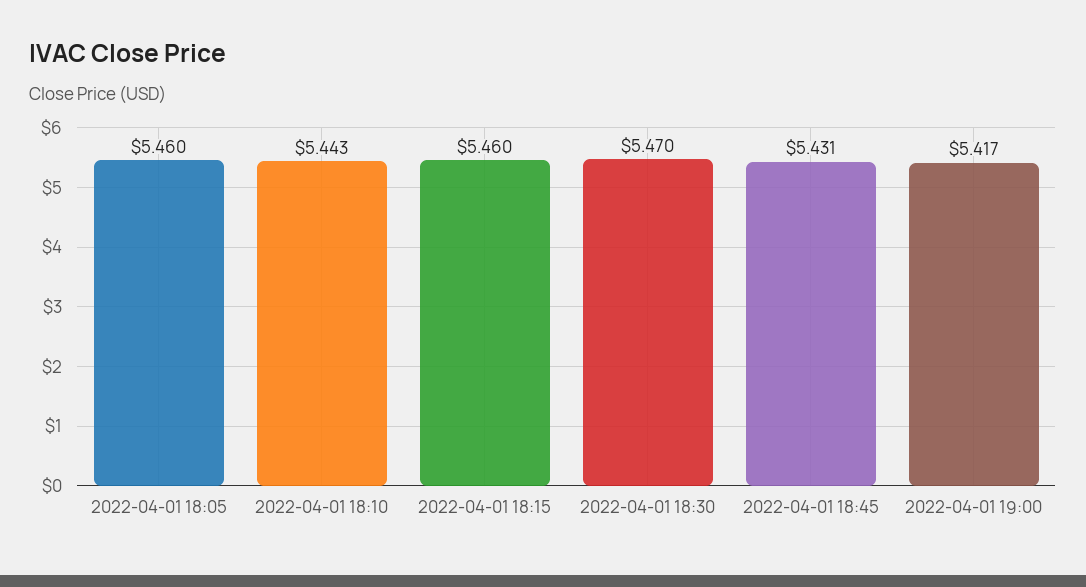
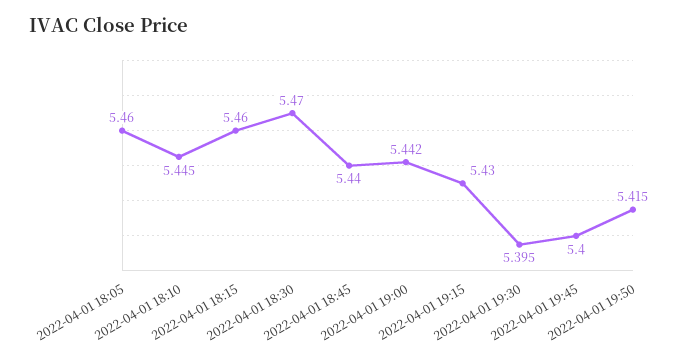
2022-04-01 18:10: 5.443 -> 5.445
2022-04-01 18:45: 5.431 -> 5.44
2022-04-01 19:00: 5.417 -> 5.442
2022-04-01 19:15: none -> 5.43
2022-04-01 19:30: none -> 5.395
2022-04-01 19:45: none -> 5.4
2022-04-01 19:50: none -> 5.415

